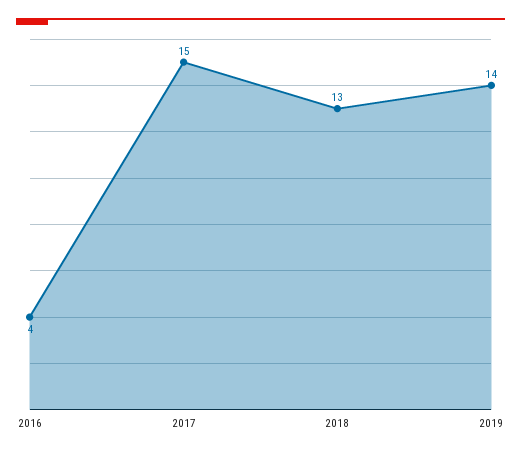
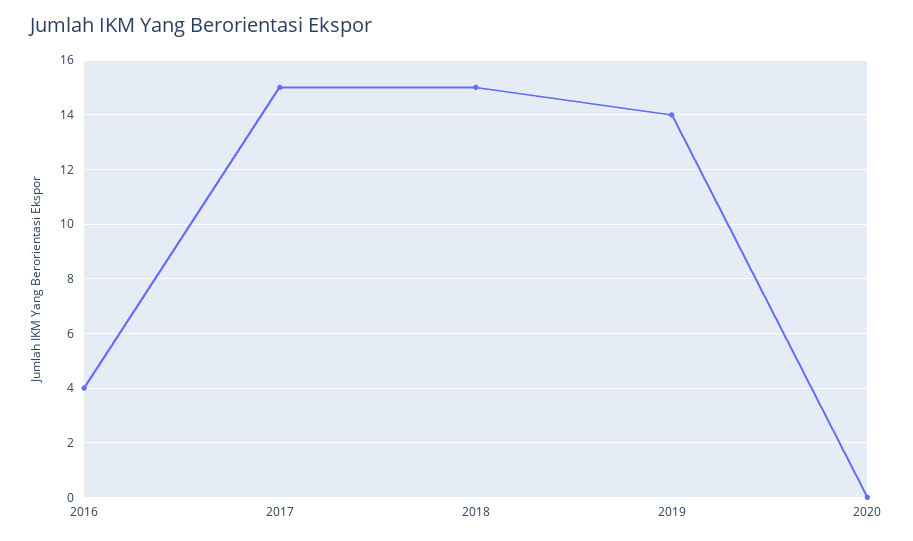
2018: 13 -> 15
2020: none -> 0

